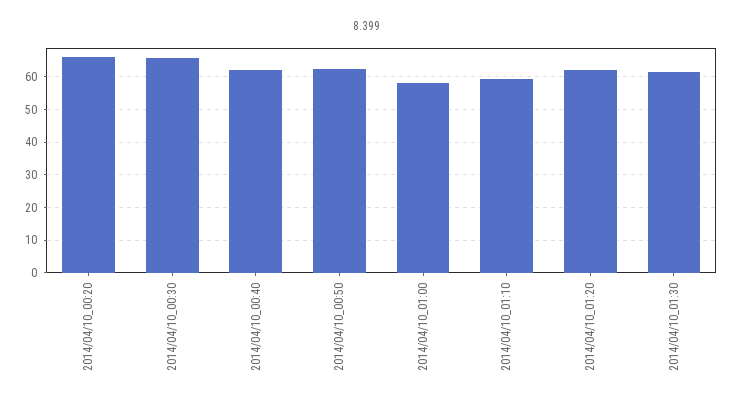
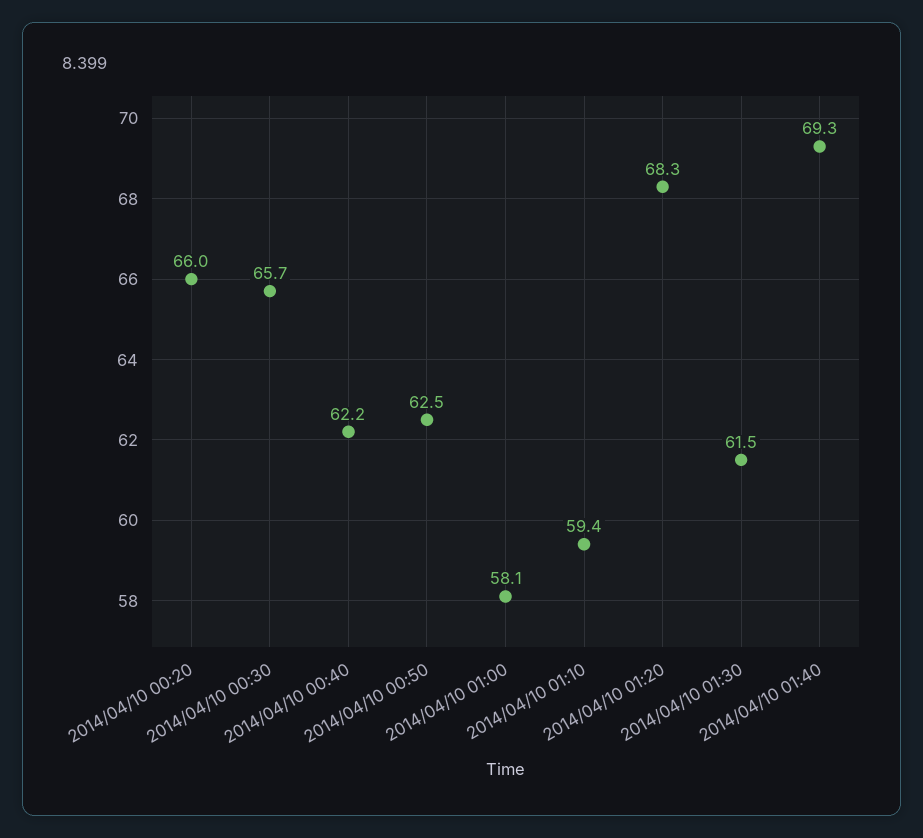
2014/04/10_01:20: 62 -> 68.3
2014/04/10 01:40: none -> 69.3

